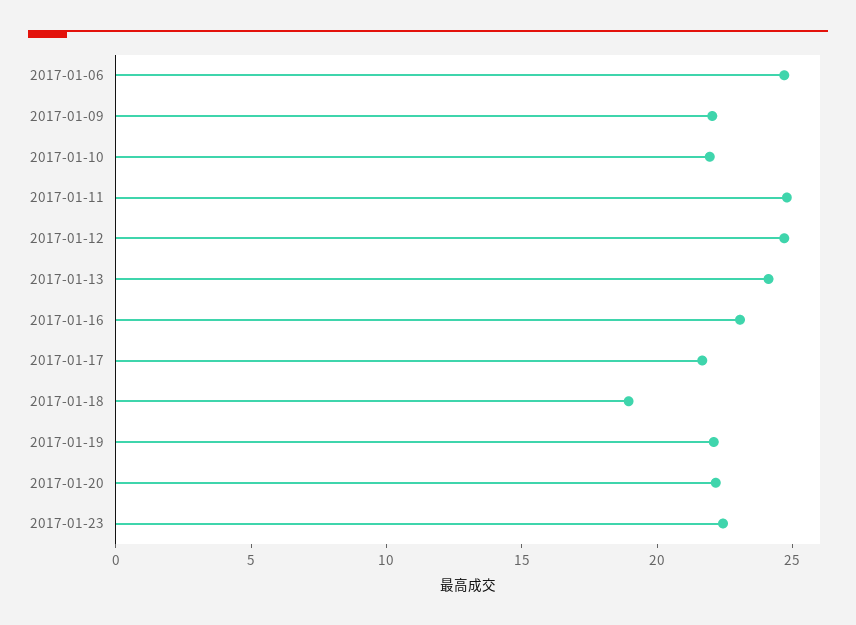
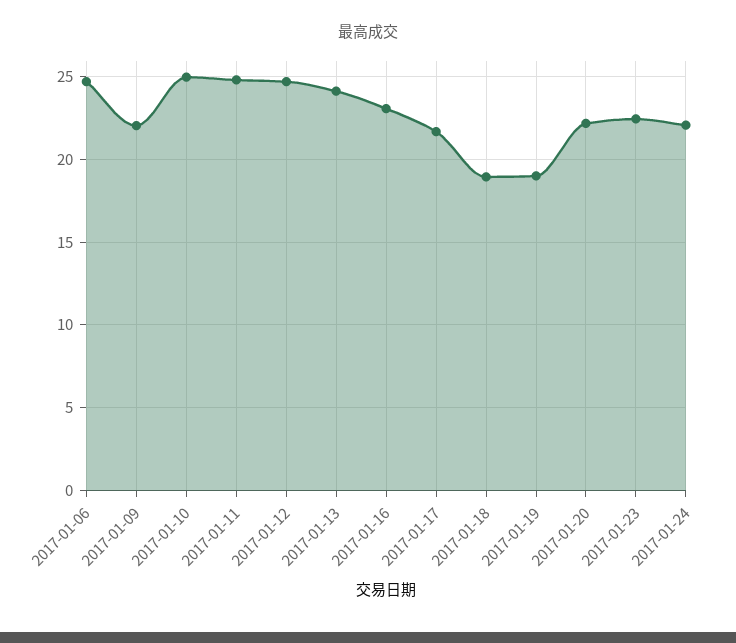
2017-01-10: 22 -> 25
2017-01-19: 22 -> 19
2017-01-24: none -> 22

